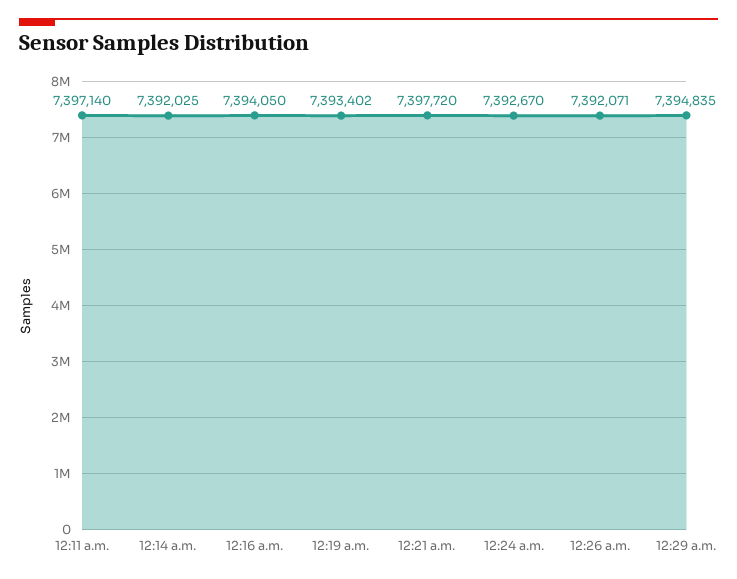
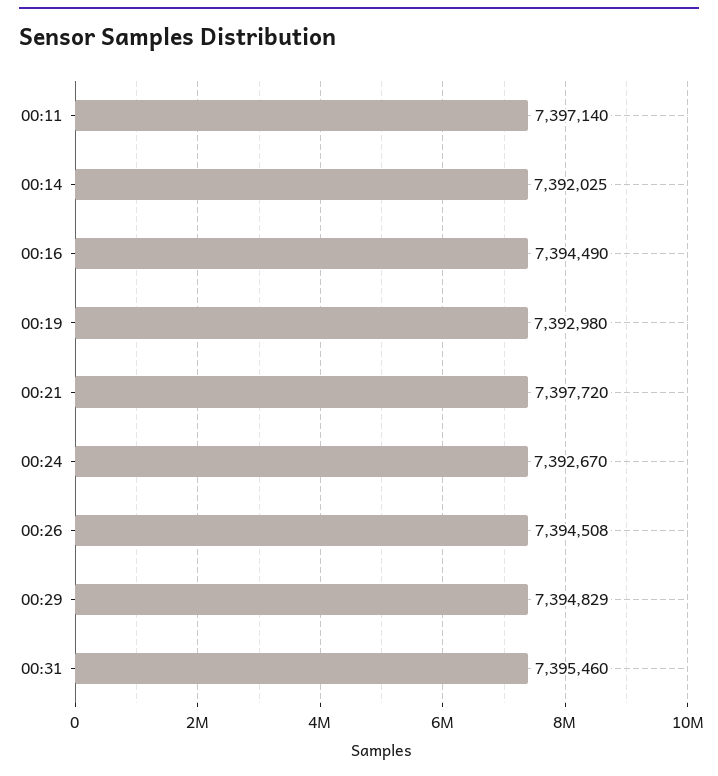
12:16 a.m.: 7394050 -> 7394490
12:19 a.m.: 7393402 -> 7392980
12:26 a.m.: 7392071 -> 7394508
12:29 a.m.: 7394835 -> 7394829
00:31: none -> 7395460

